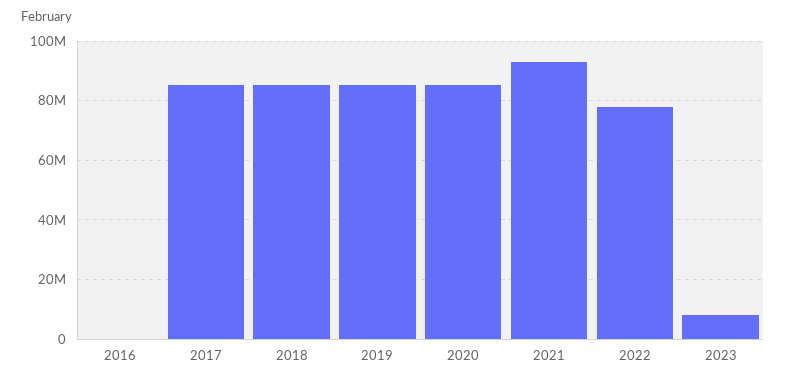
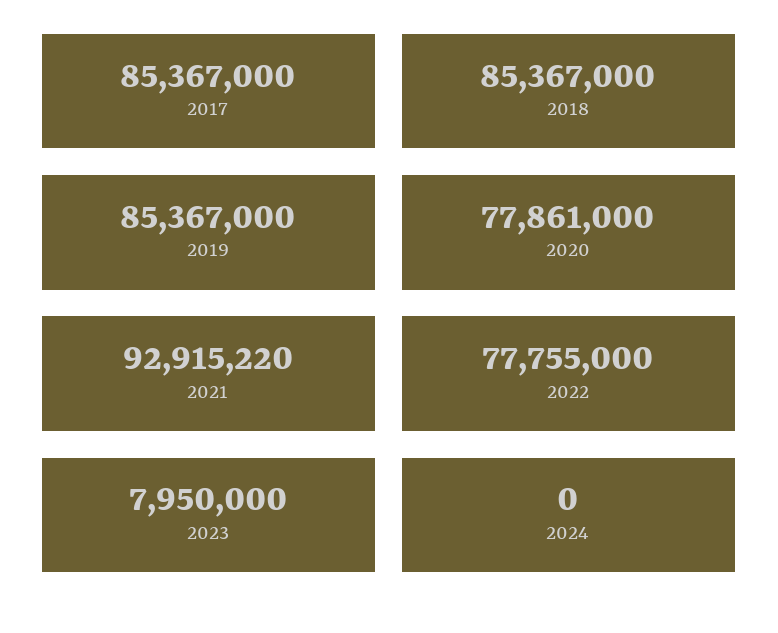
2016: 0 -> none
2020: 85000000 -> 77861000
2024: none -> 0

